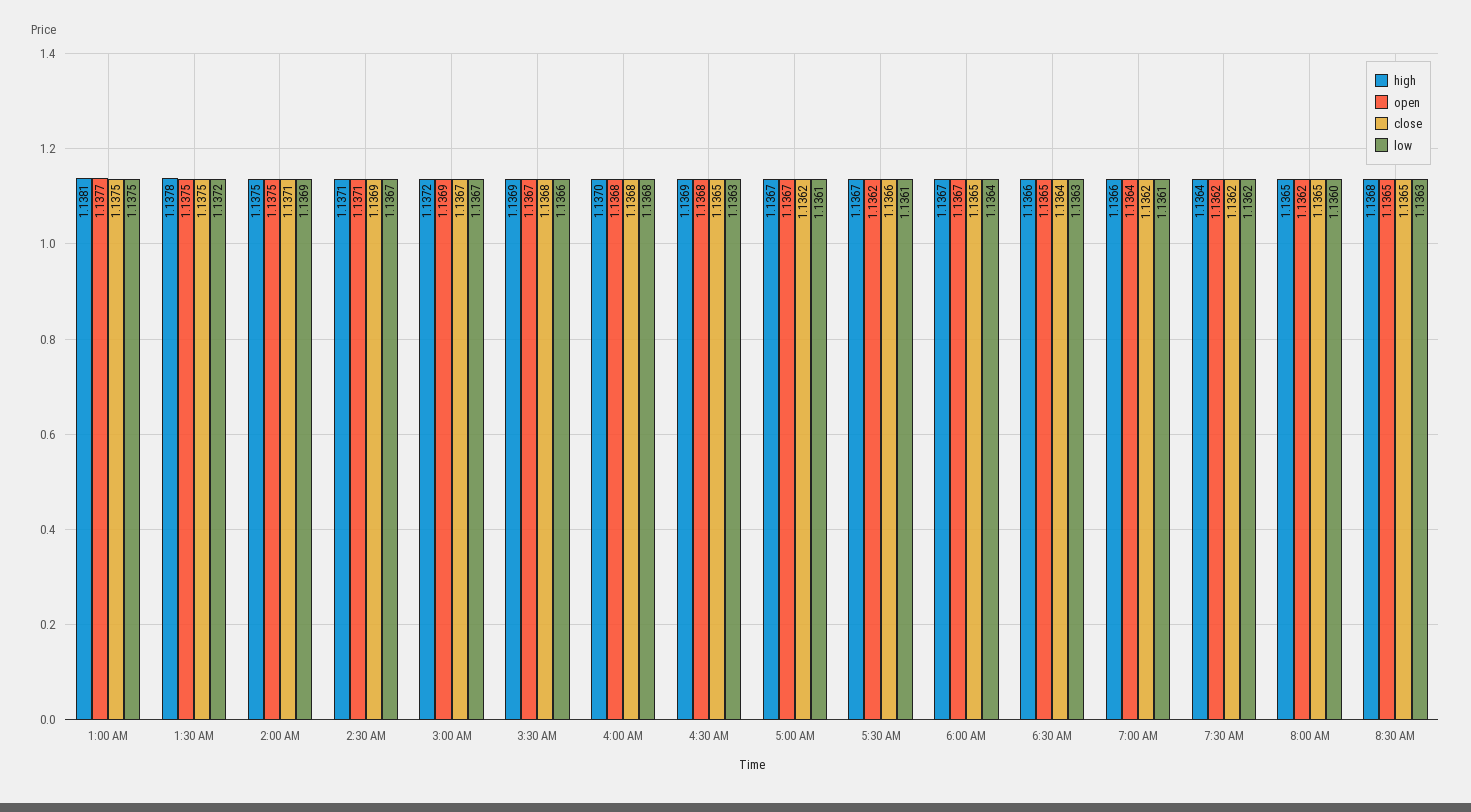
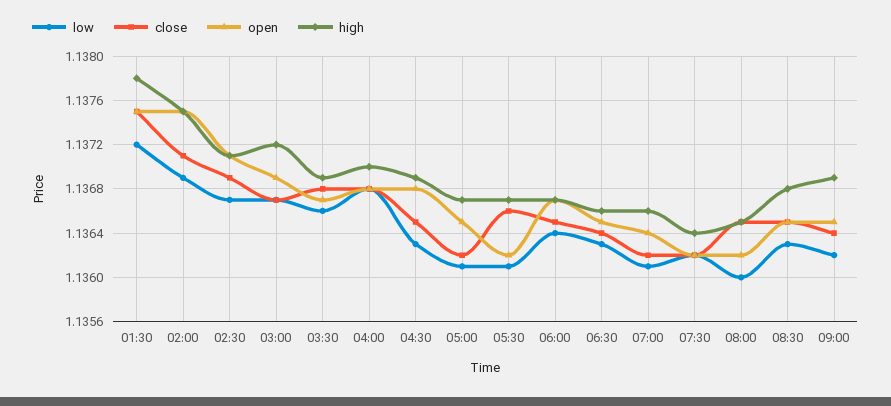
high, 1:00 AM: 1.1381 -> none
open, 1:00 AM: 1.1377 -> none
close, 1:00 AM: 1.1375 -> none
low, 1:00 AM: 1.1375 -> none
open, 5:00 AM: 1.1367 -> 1.1365
low, 09:00: none -> 1.1362
close, 09:00: none -> 1.1364
open, 09:00: none -> 1.1365
high, 09:00: none -> 1.1369

